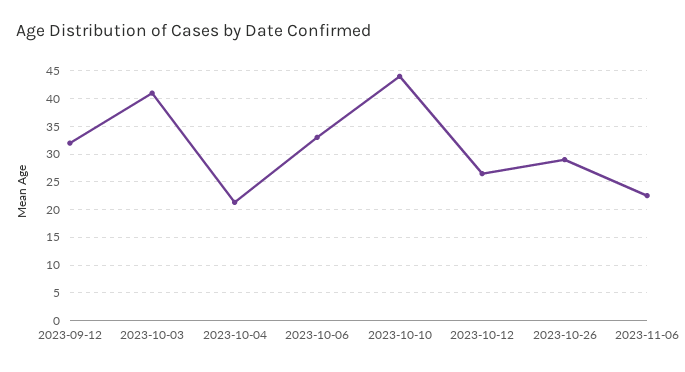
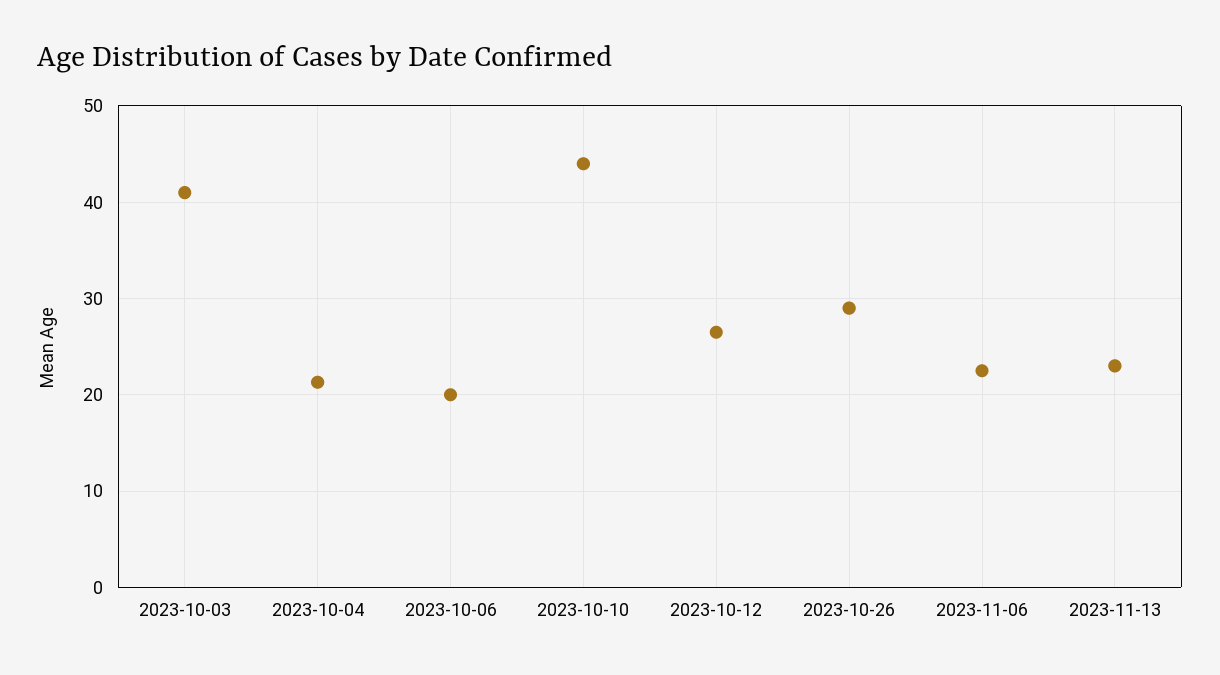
2023-09-12: 32.5 -> none
2023-10-06: 32.5 -> 20
2023-11-13: none -> 23

